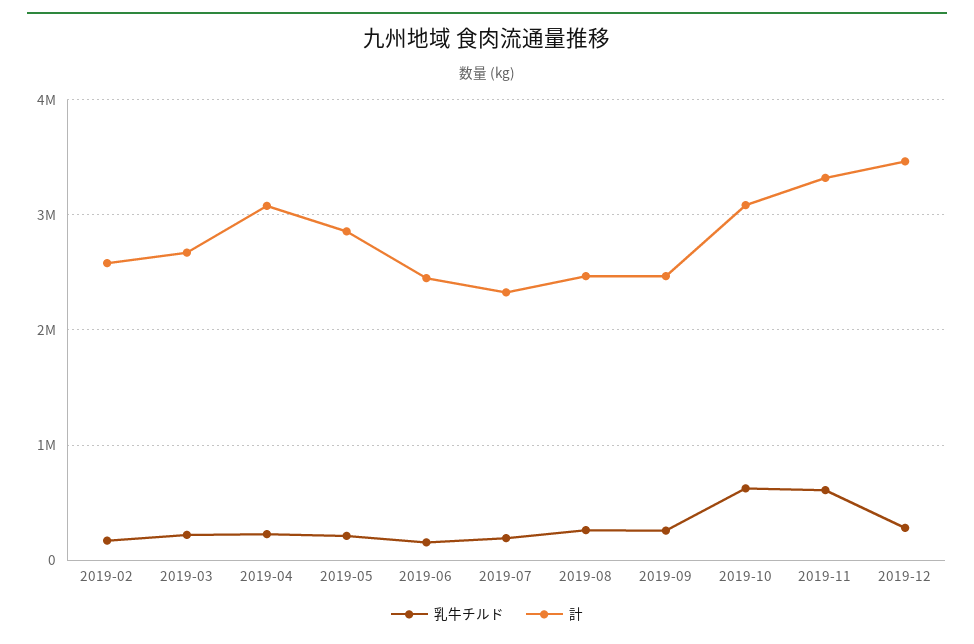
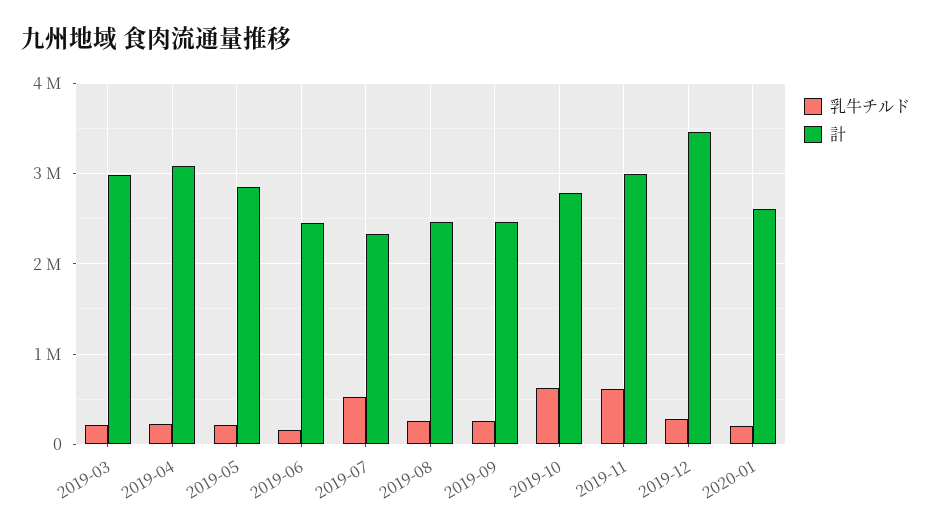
乳牛チルド, 2019-02: 200000 -> none
計, 2019-02: 2600000 -> none
計, 2019-03: 2700000 -> 3000000
乳牛チルド, 2019-07: 200000 -> 500000
計, 2019-10: 3100000 -> 2800000
計, 2019-11: 3300000 -> 3000000
乳牛チルド, 2020-01: none -> 200000
計, 2020-01: none -> 2600000

